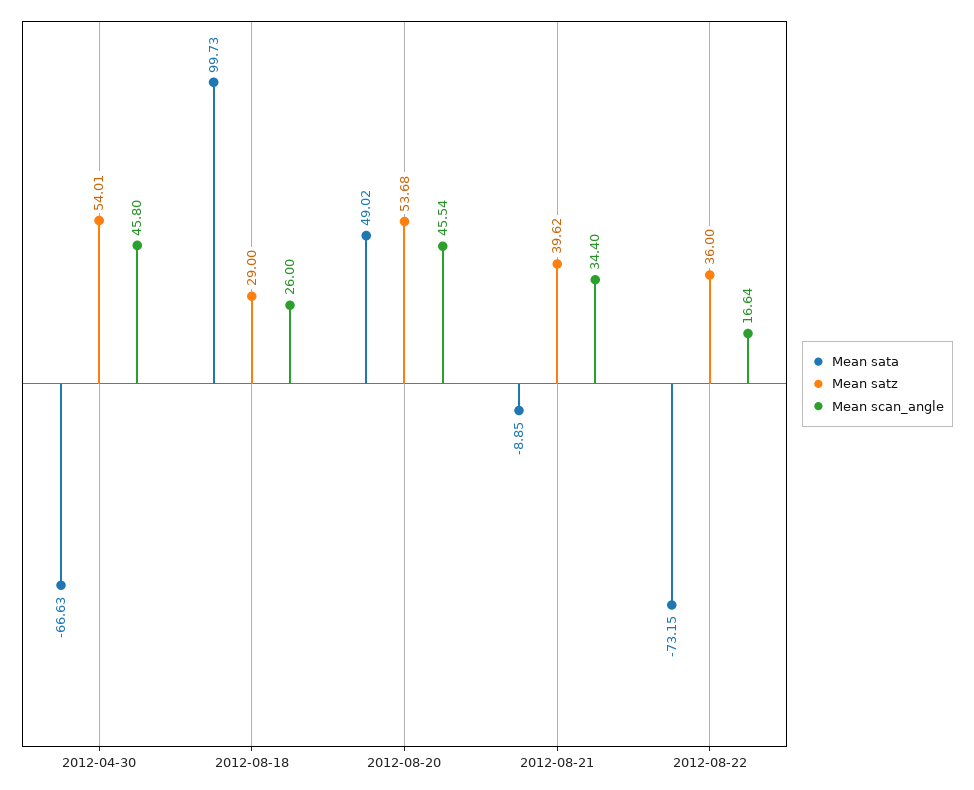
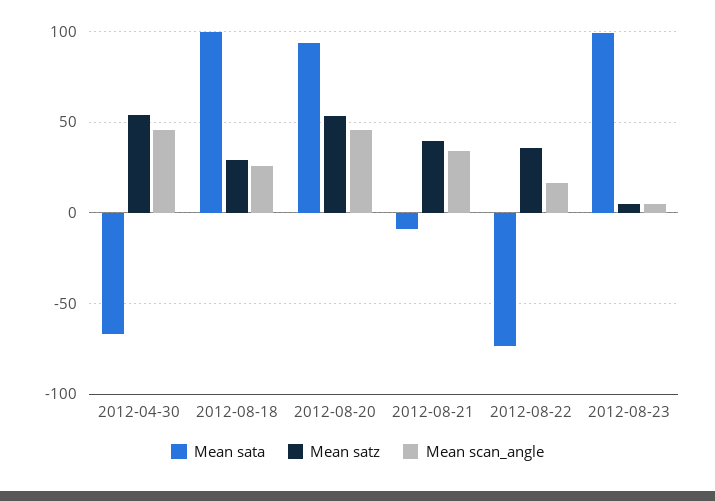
Mean sata, 2012-08-20: 49.02 -> 95
Mean sata, 2012-08-23: none -> 100
Mean satz, 2012-08-23: none -> 5
Mean scan_angle, 2012-08-23: none -> 5

